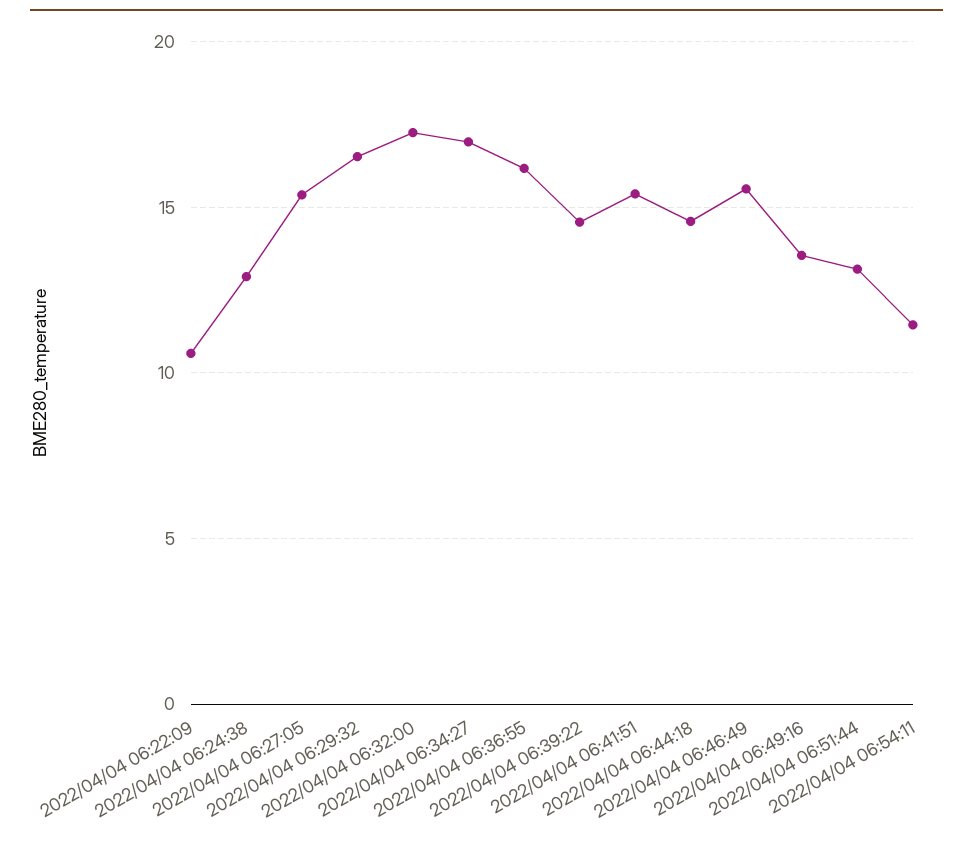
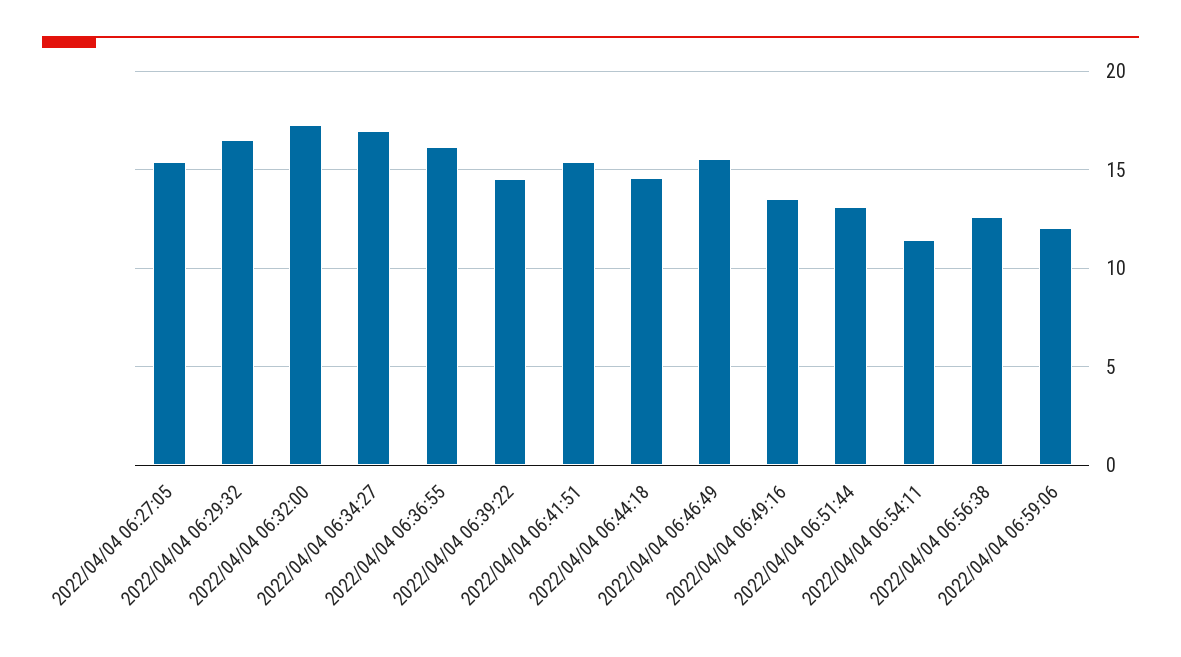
2022/04/04 06:22:09: 10.5 -> none
2022/04/04 06:24:38: 13 -> none
2022/04/04 06:56:38: none -> 12.5
2022/04/04 06:59:06: none -> 12

